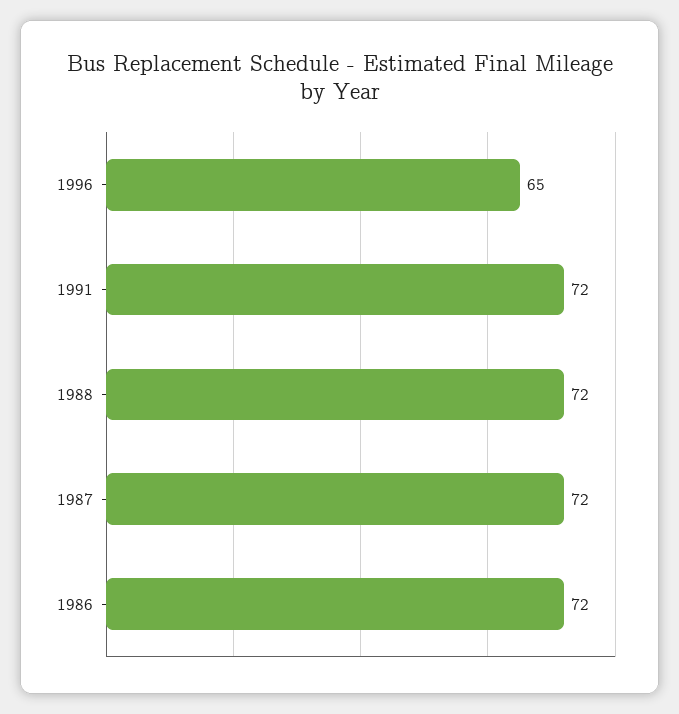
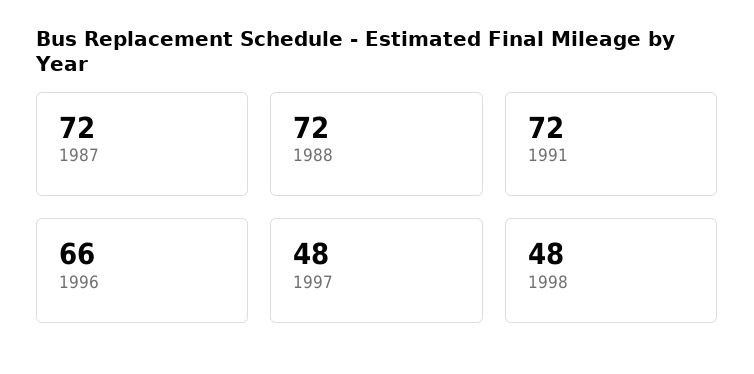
1996: 65 -> 66
1986: 72 -> none
1997: none -> 48
1998: none -> 48

